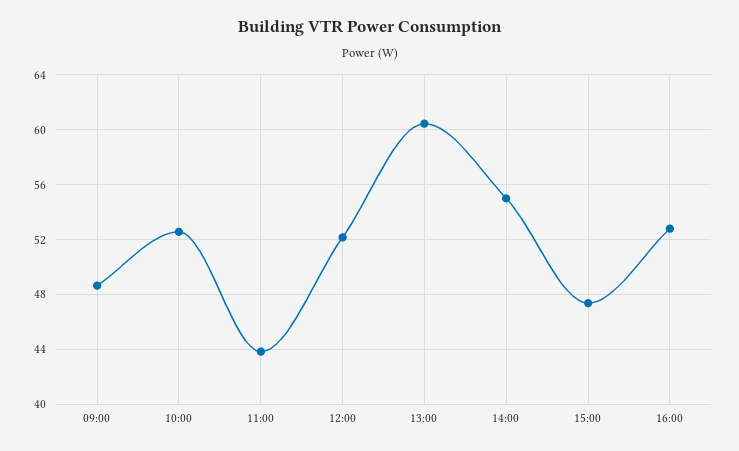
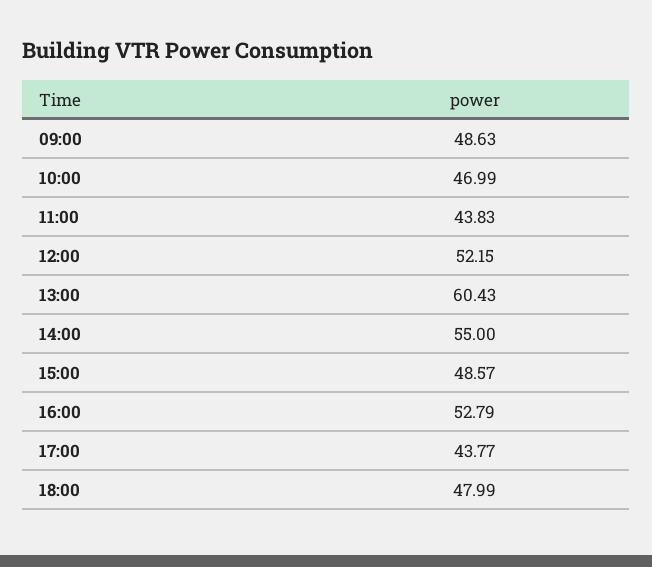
10:00: 52.5 -> 46.99
15:00: 47.5 -> 48.57
17:00: none -> 43.77
18:00: none -> 47.99

